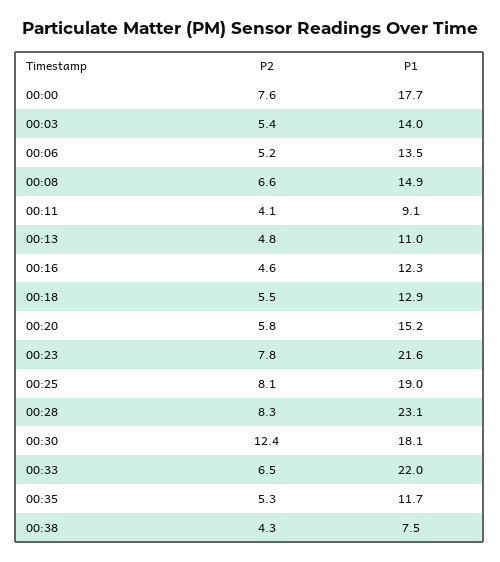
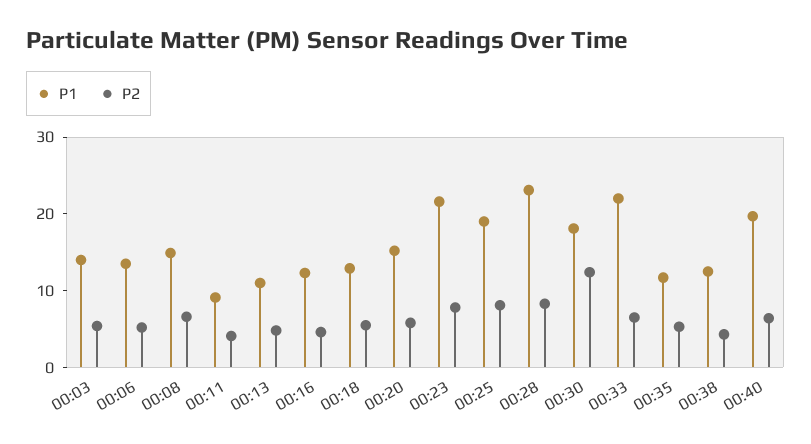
P2, 00:00: 7.6 -> none
P1, 00:00: 17.7 -> none
P1, 00:38: 7.5 -> 12
P1, 00:40: none -> 20
P2, 00:40: none -> 6

